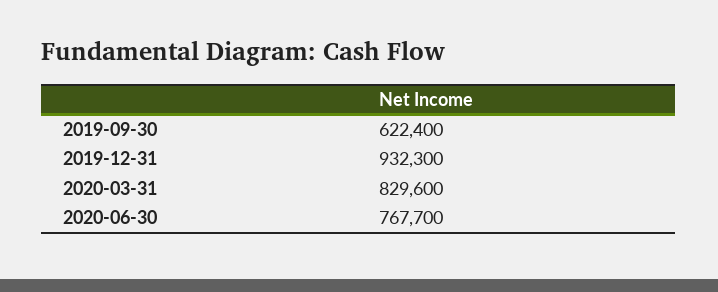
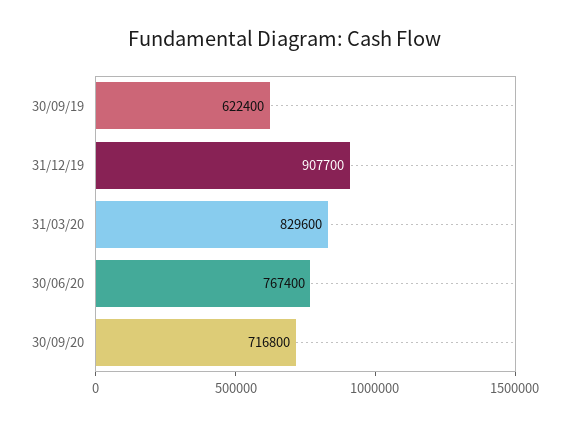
2019-12-31: 932300 -> 907700
2020-06-30: 767700 -> 767400
30/09/20: none -> 716800

